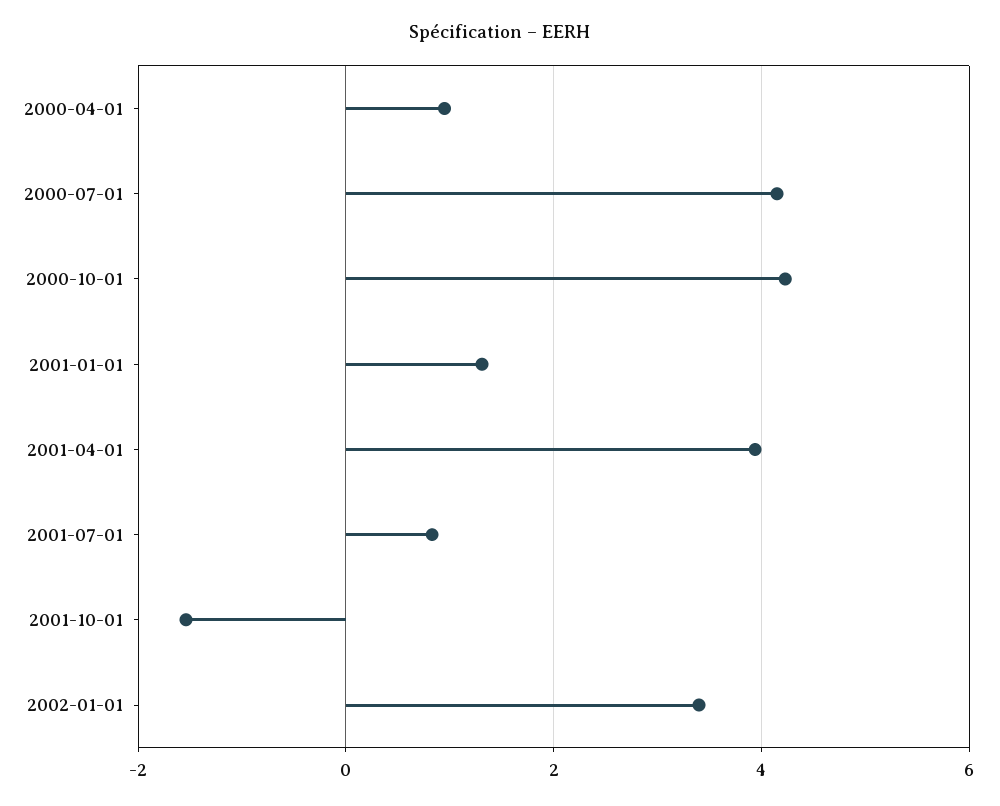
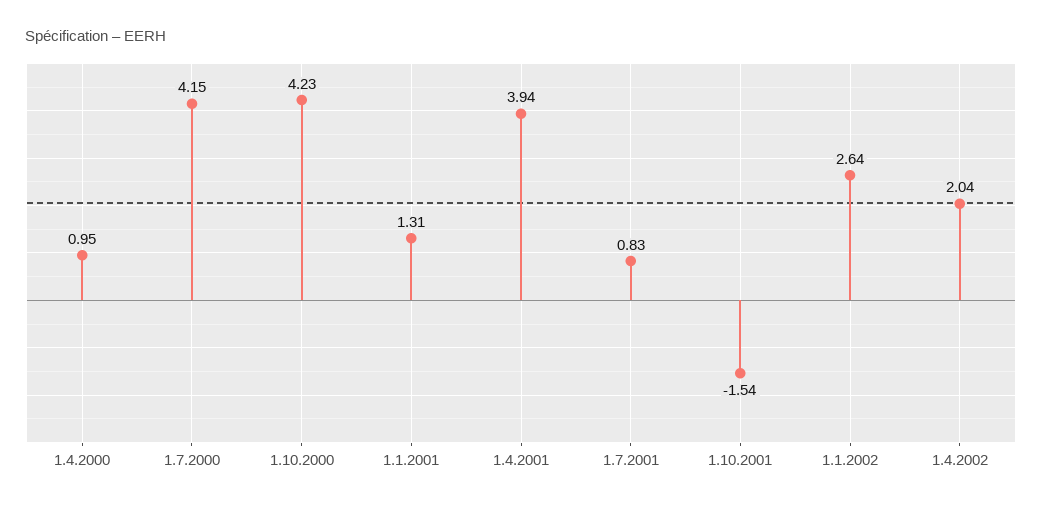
2002-01-01: 3.4 -> 2.64
1.4.2002: none -> 2.04

